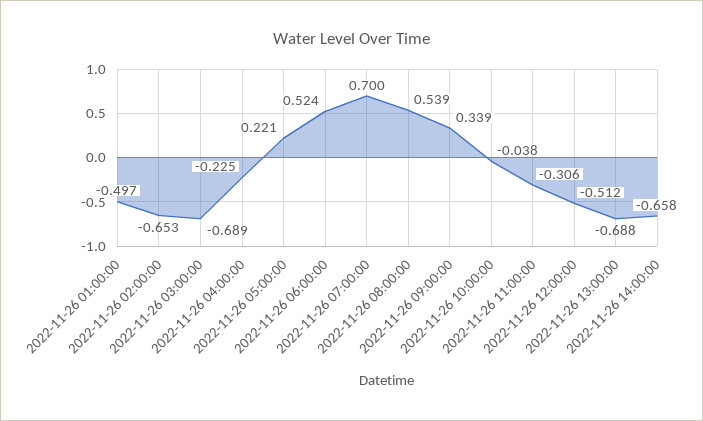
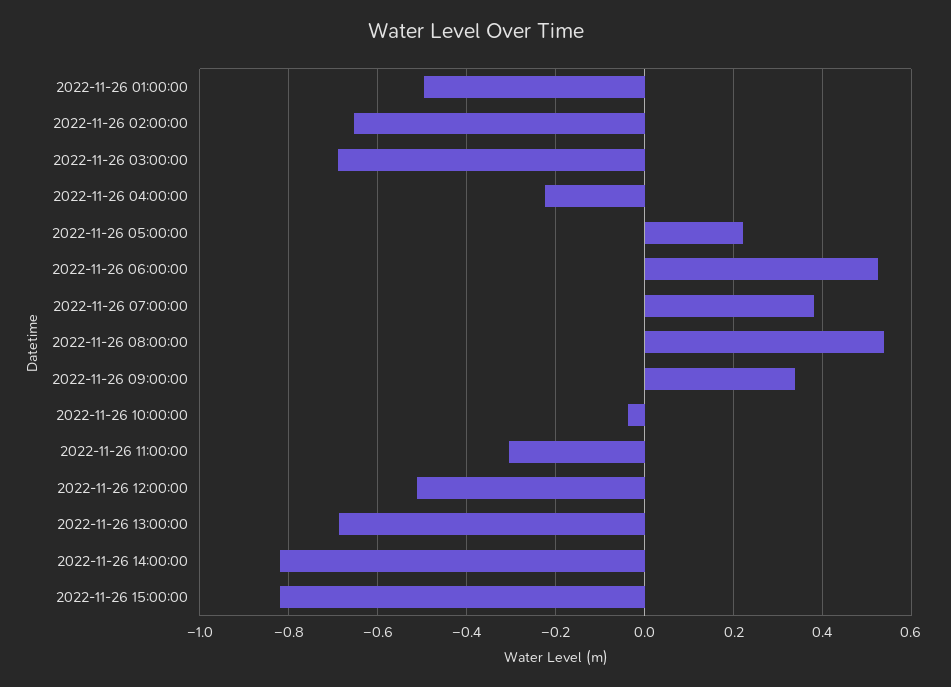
2022-11-26 07:00:00: 0.7 -> 0.38
2022-11-26 14:00:00: -0.658 -> -0.82
2022-11-26 15:00:00: none -> -0.82

